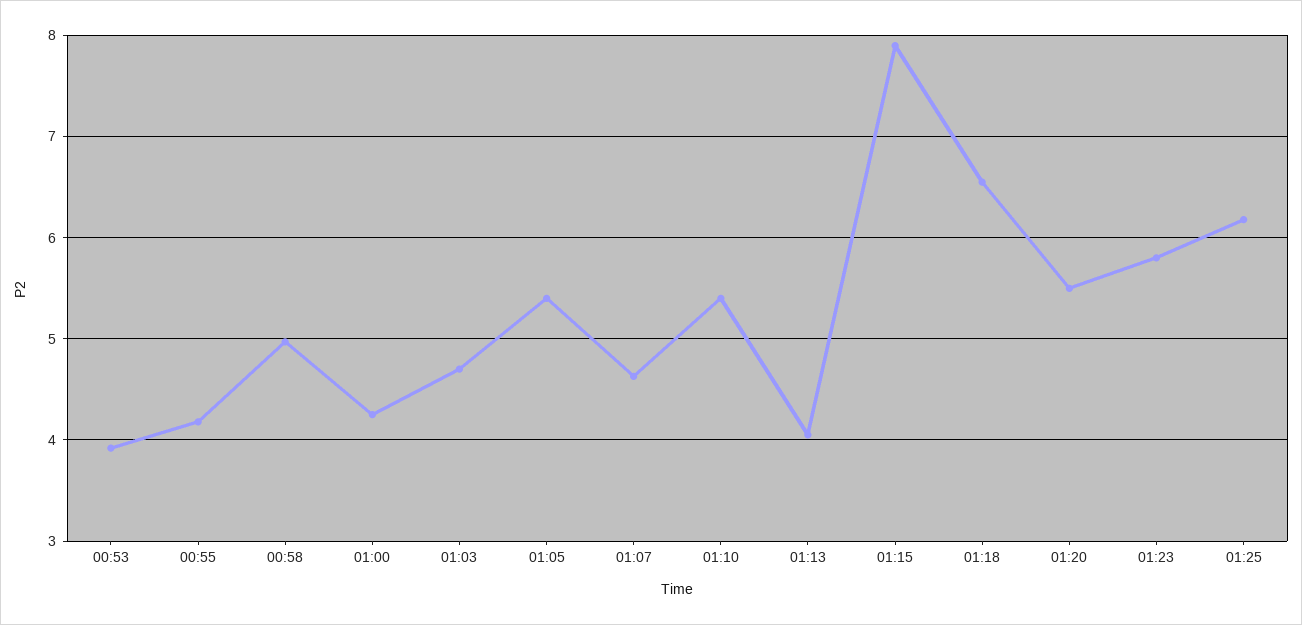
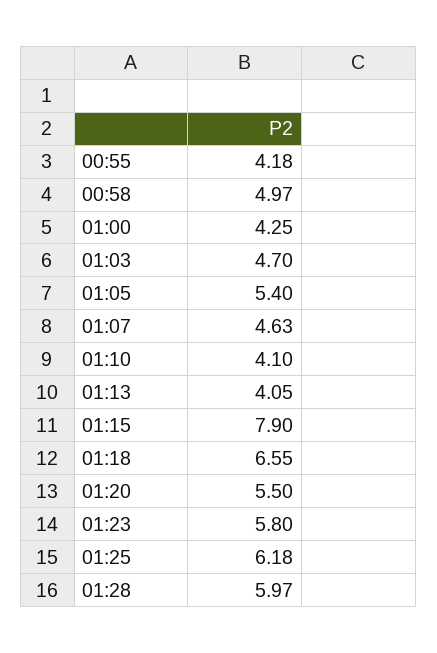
00:53: 3.9 -> none
01:10: 5.4 -> 4.1
01:28: none -> 5.97

